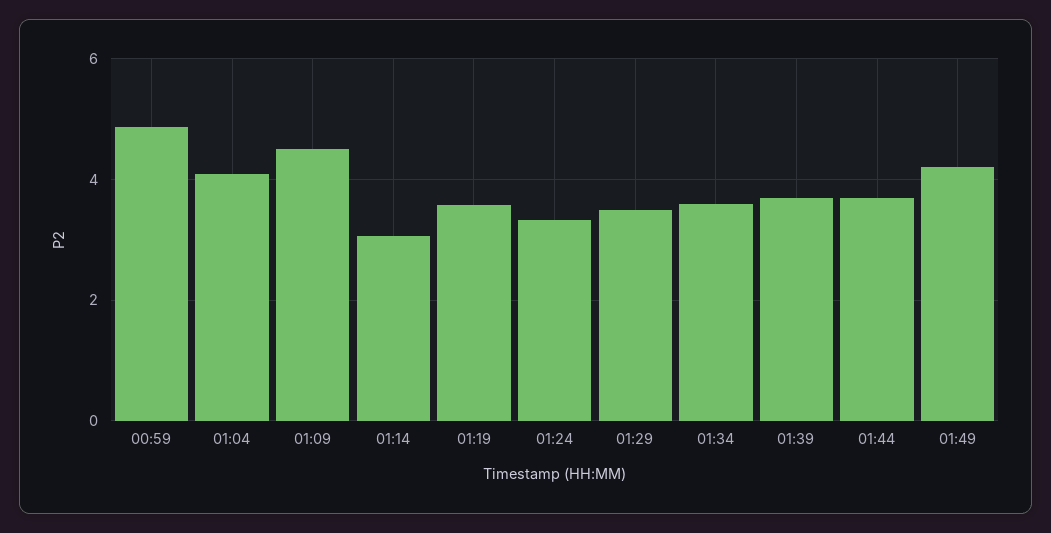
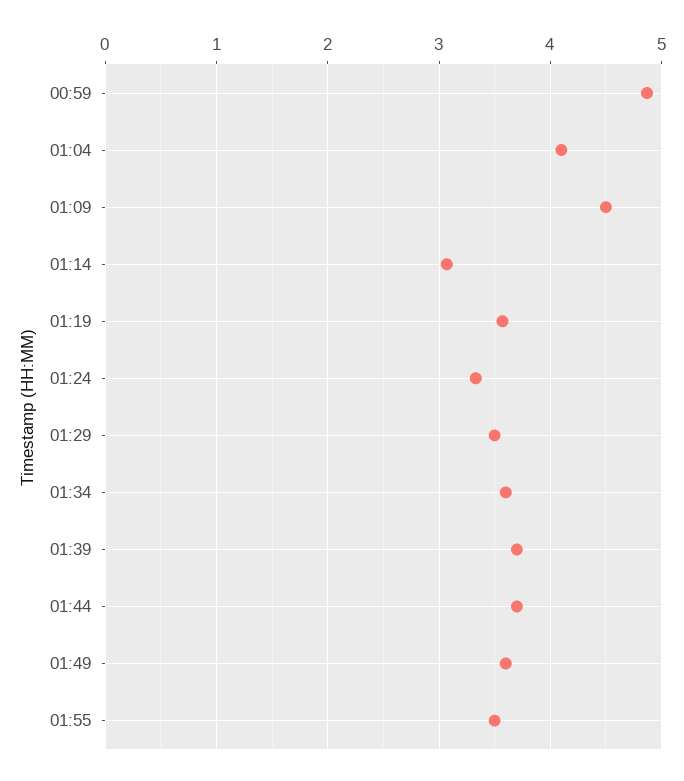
01:49: 4.2 -> 3.6
01:55: none -> 3.5

